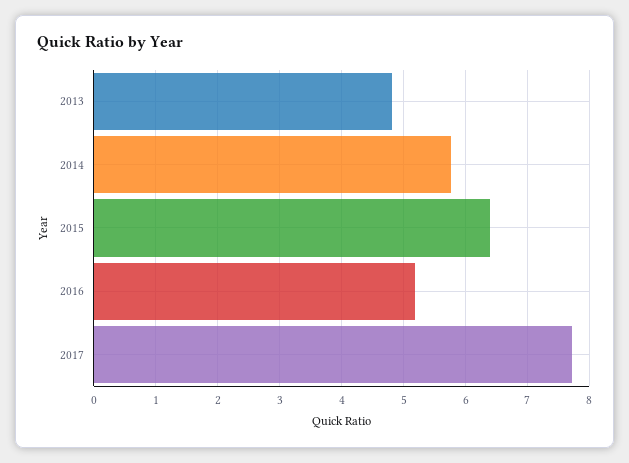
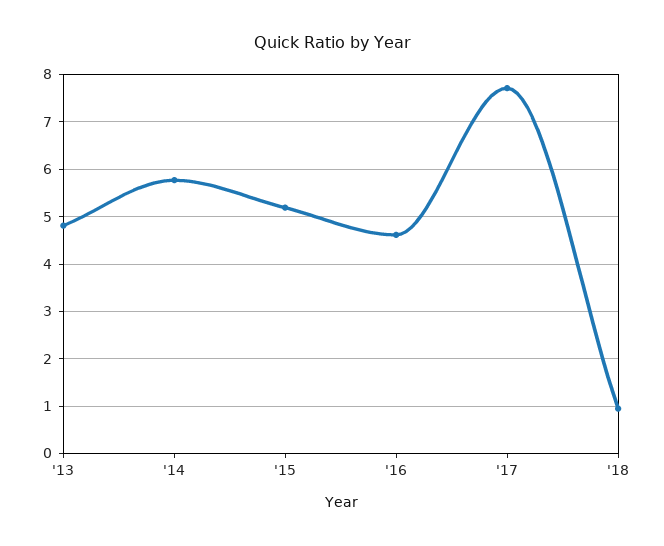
2015: 6.4 -> 5.2
2016: 5.2 -> 4.6
'18: none -> 1

